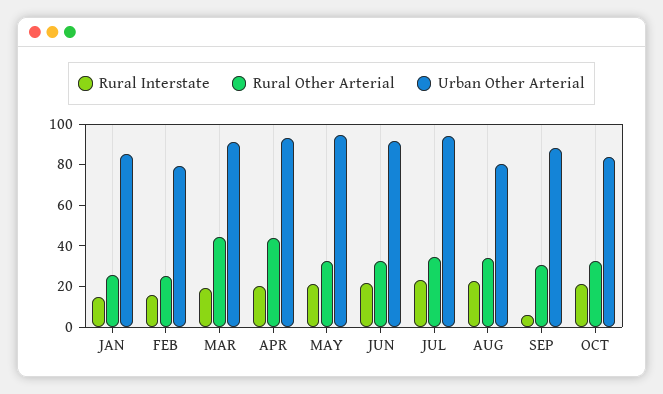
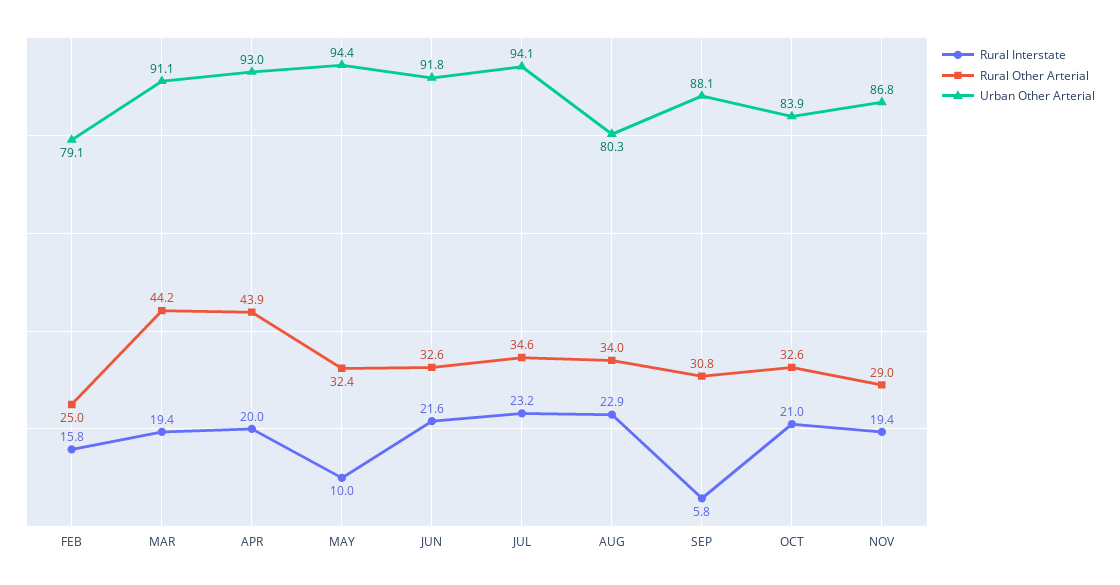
Rural Interstate, JAN: 15 -> none
Rural Other Arterial, JAN: 25 -> none
Urban Other Arterial, JAN: 85 -> none
Rural Interstate, MAY: 20 -> 10
Rural Interstate, NOV: none -> 19.4
Rural Other Arterial, NOV: none -> 29
Urban Other Arterial, NOV: none -> 86.8

